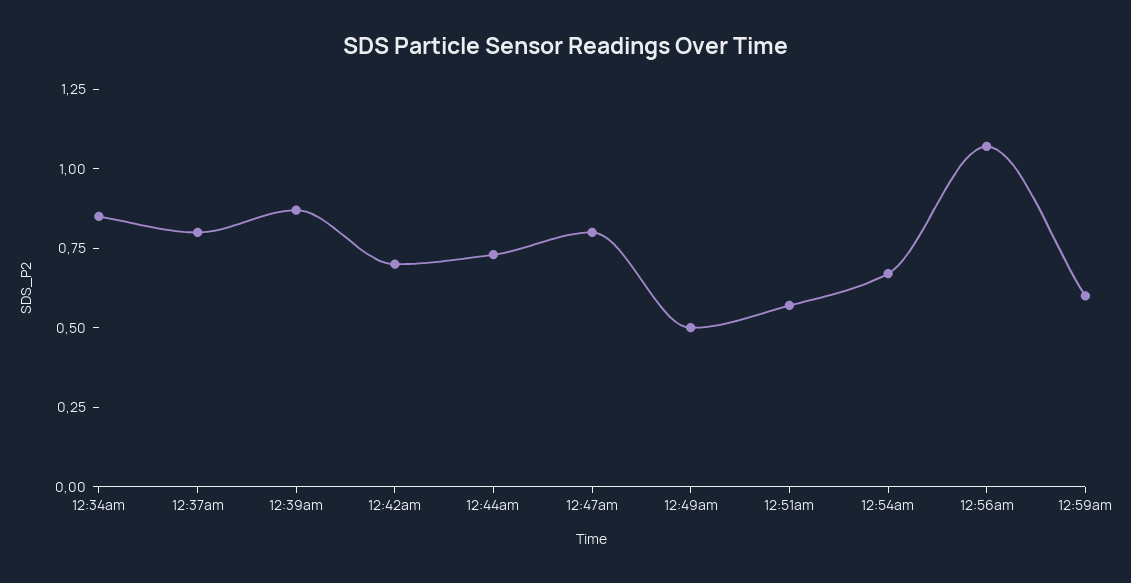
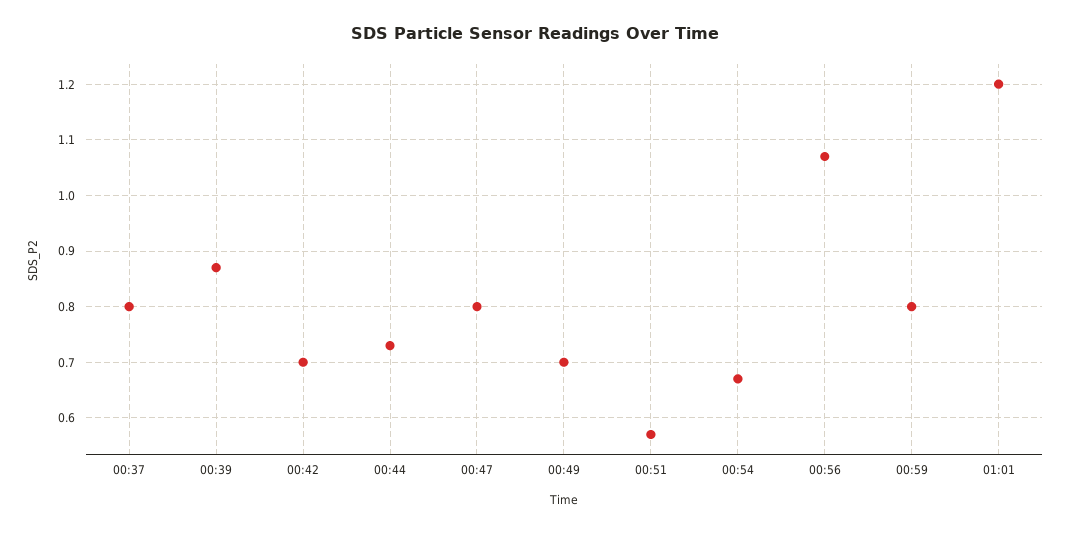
12:34am: 0.85 -> none
12:49am: 0.5 -> 0.7
12:59am: 0.6 -> 0.8
01:01: none -> 1.2

